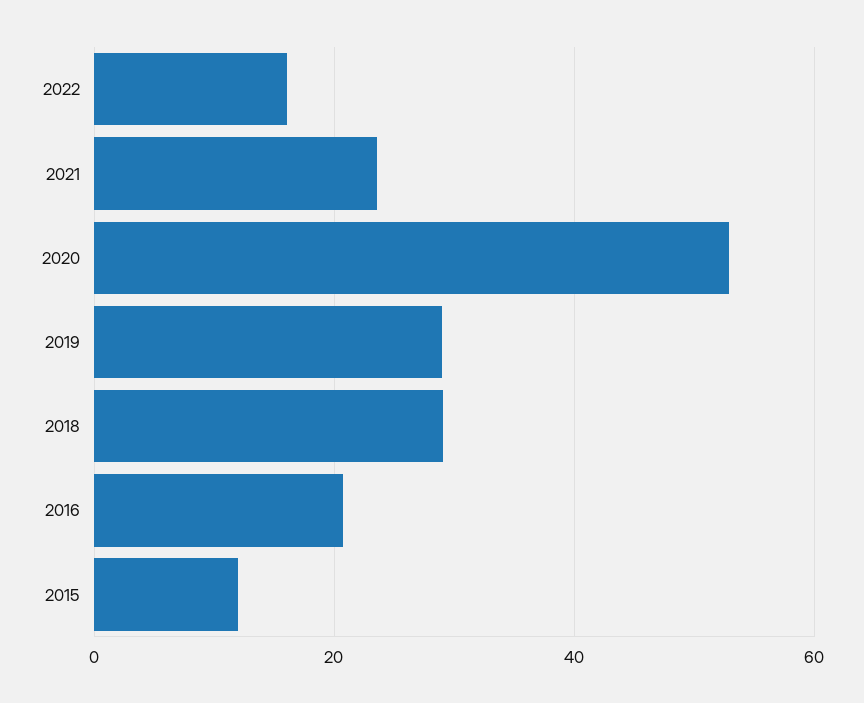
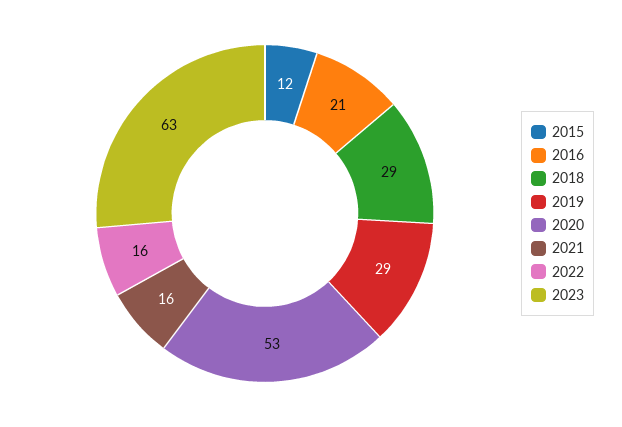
2021: 24 -> 16
2023: none -> 63

